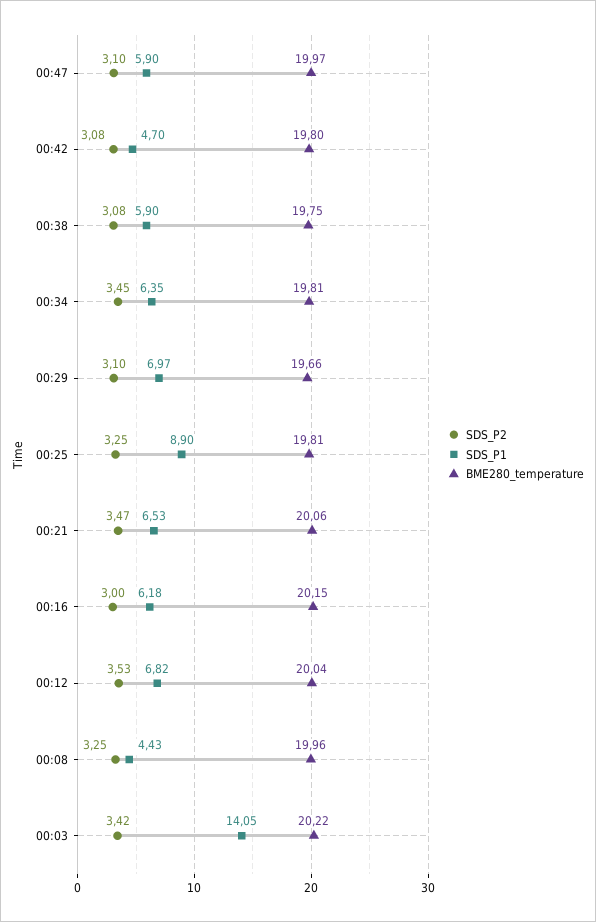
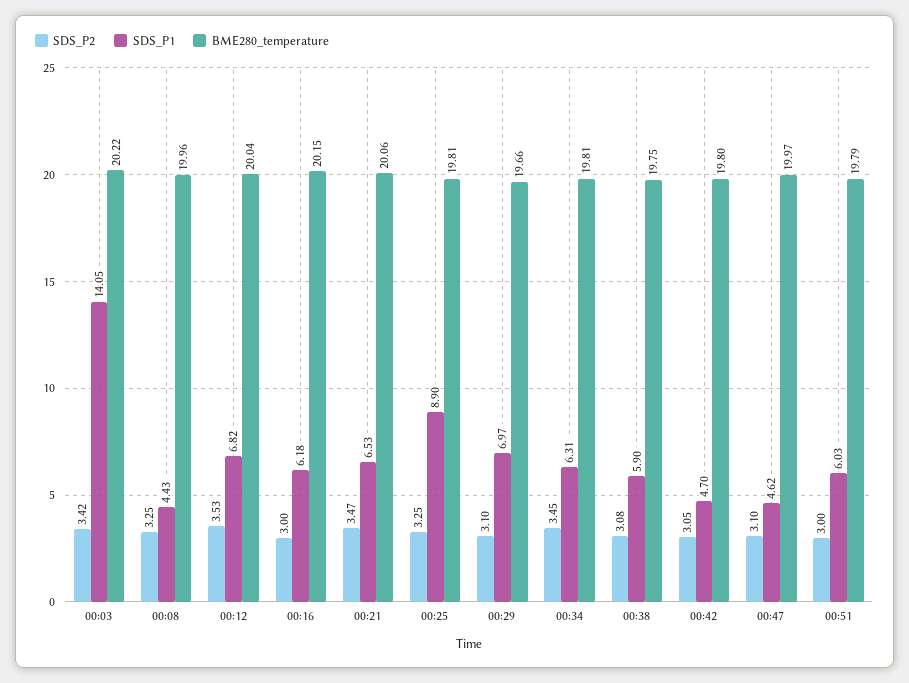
SDS_P1, 00:47: 5.9 -> 4.62
SDS_P2, 00:42: 3.08 -> 3.05
SDS_P1, 00:34: 6.35 -> 6.31
SDS_P2, 00:51: none -> 3
SDS_P1, 00:51: none -> 6.03
BME280_temperature, 00:51: none -> 19.79

